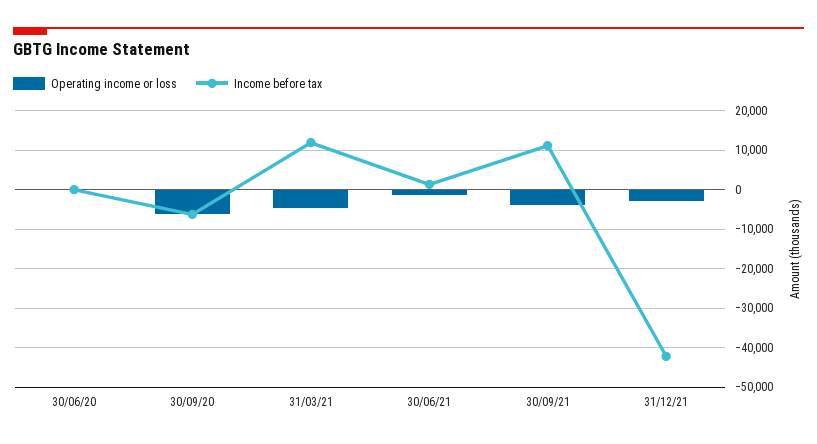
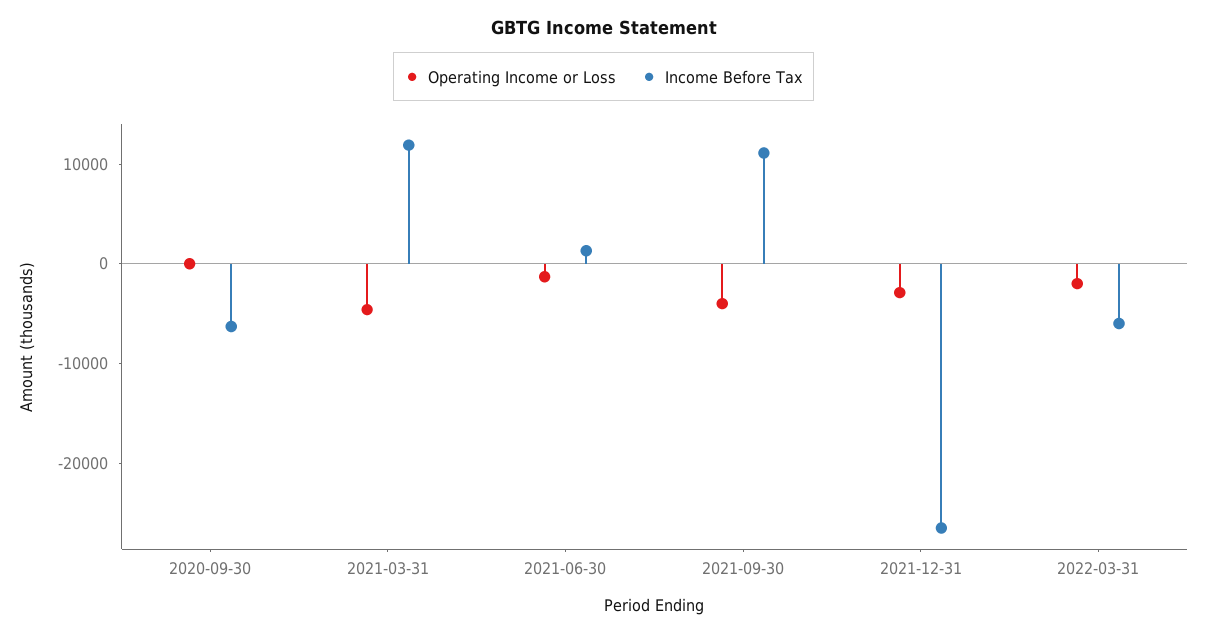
Operating income or loss, 30/06/20: 0 -> none
Income before tax, 30/06/20: 0 -> none
Operating income or loss, 30/09/20: -6000 -> 0
Income before tax, 31/12/21: -42000 -> -26000
Operating income or loss, 2022-03-31: none -> -2000
Income before tax, 2022-03-31: none -> -6000

